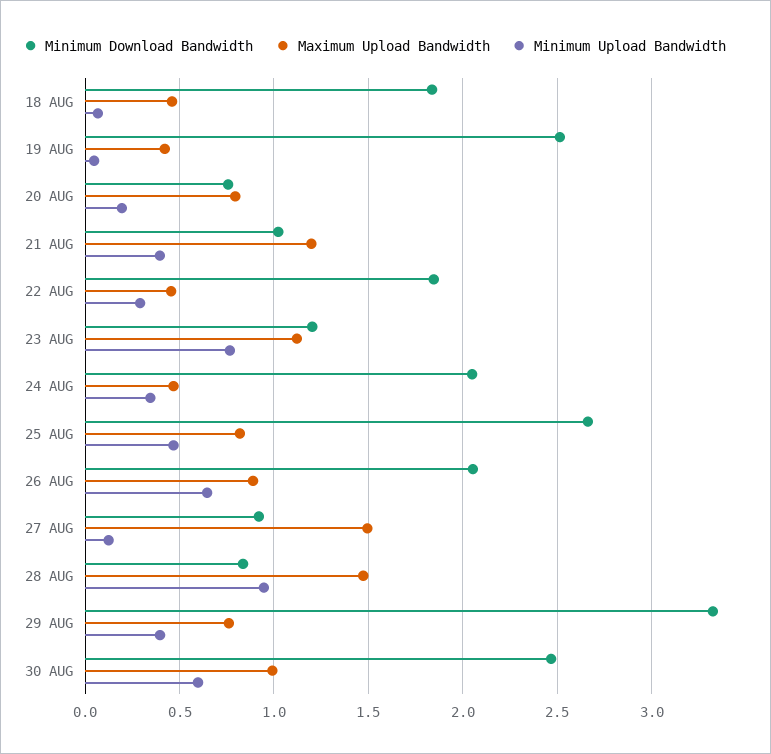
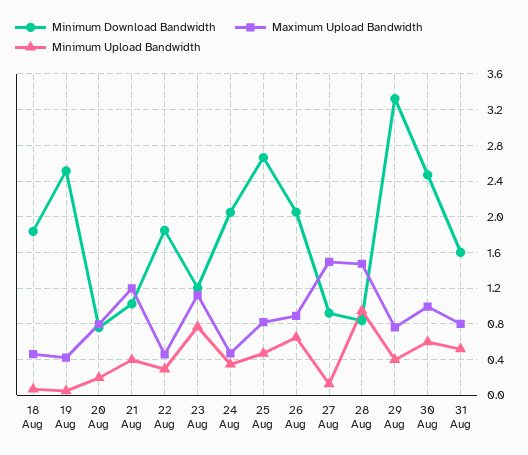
Minimum Download Bandwidth, 31 Aug: none -> 1.6
Maximum Upload Bandwidth, 31 Aug: none -> 0.8
Minimum Upload Bandwidth, 31 Aug: none -> 0.5

